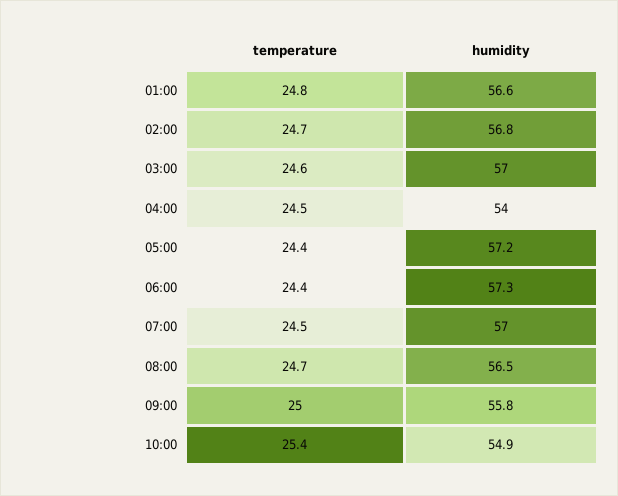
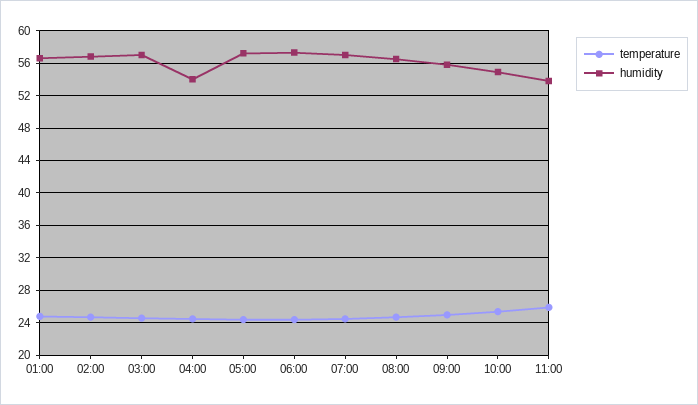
temperature, 11:00: none -> 26
humidity, 11:00: none -> 54

